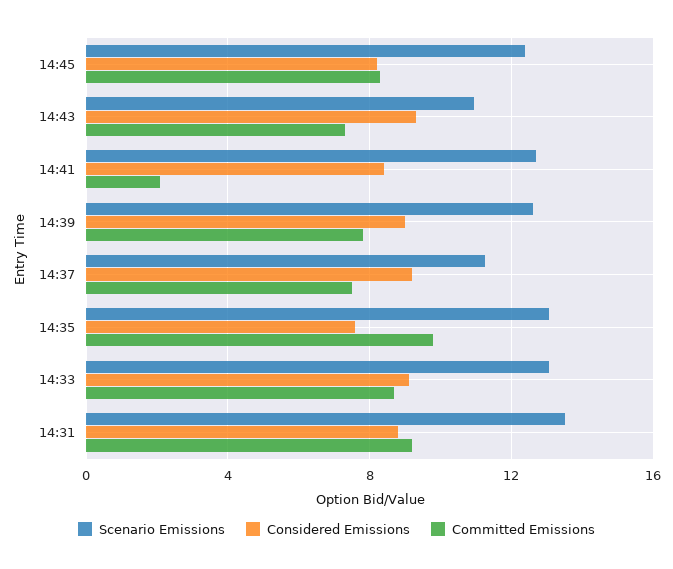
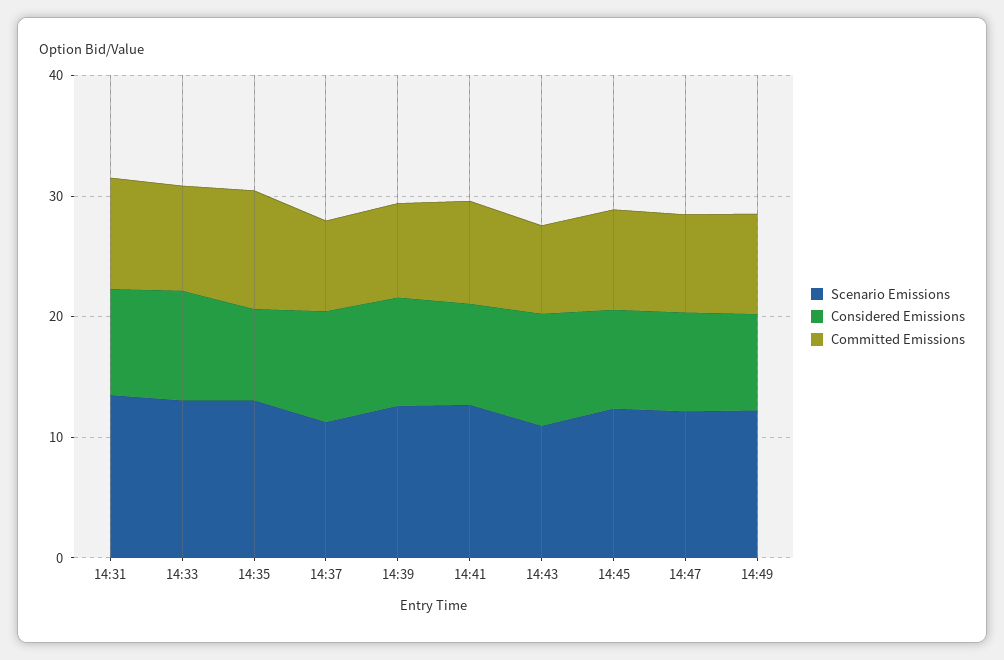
Committed Emissions, 14:41: 2 -> 8
Scenario Emissions, 14:47: none -> 12
Considered Emissions, 14:47: none -> 8
Committed Emissions, 14:47: none -> 8
Scenario Emissions, 14:49: none -> 12
Considered Emissions, 14:49: none -> 8
Committed Emissions, 14:49: none -> 8

